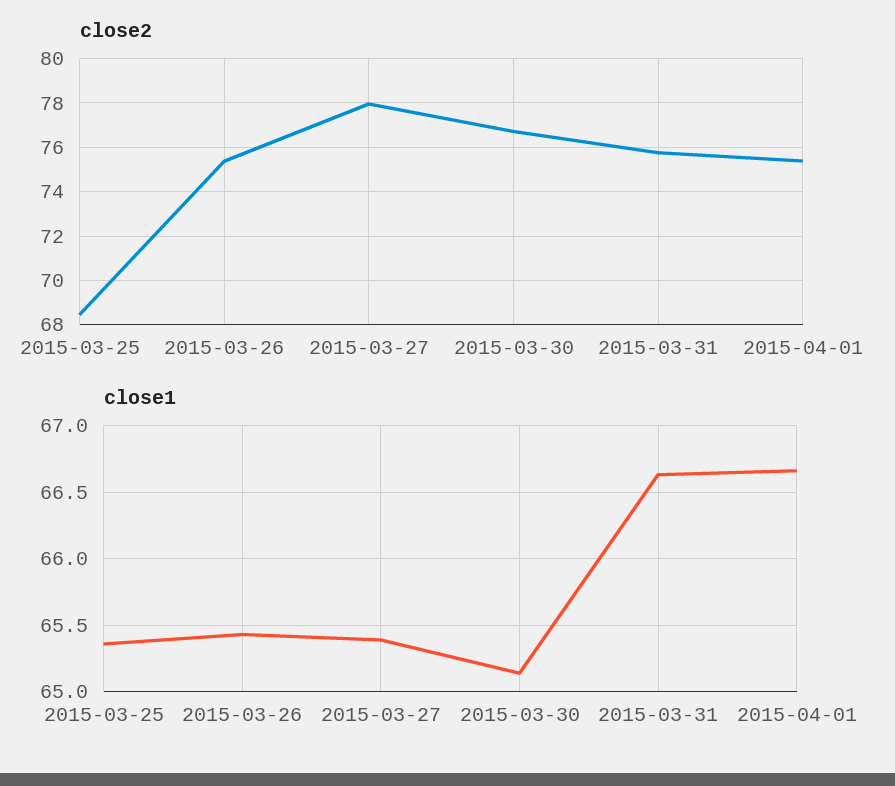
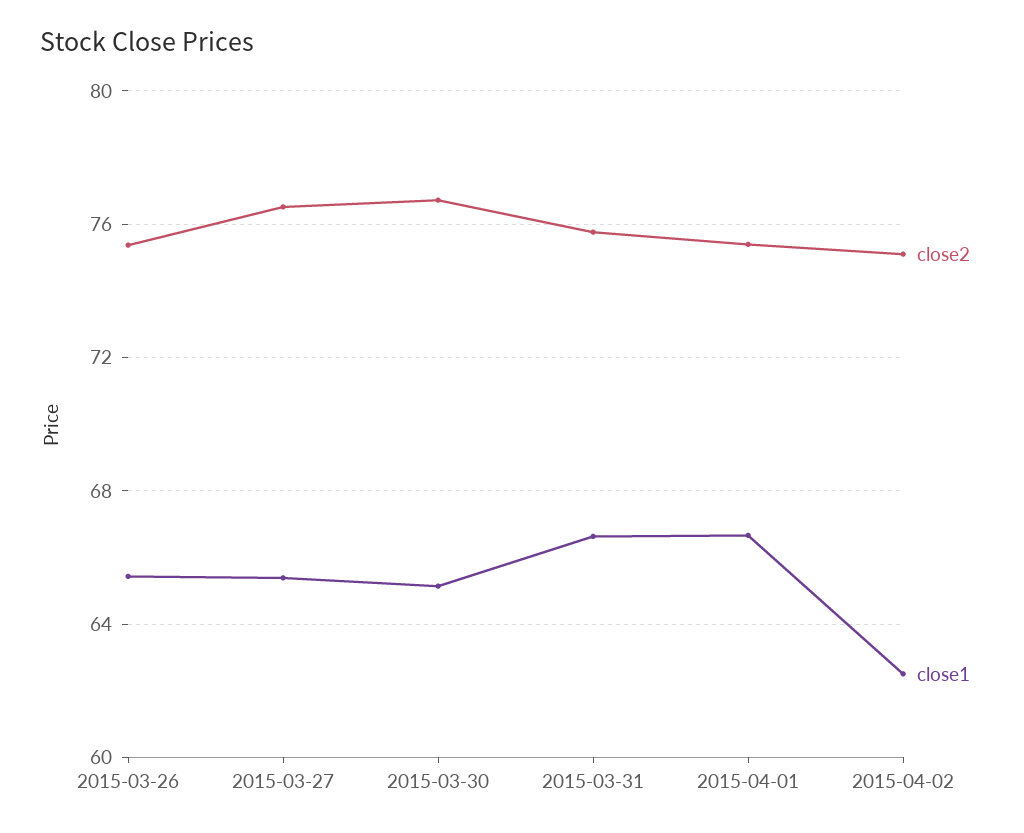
close2, 2015-03-25: 68.5 -> none
close2, 2015-03-27: 78 -> 76.5
close1, 2015-03-25: 65.35 -> none
close2, 2015-04-02: none -> 75
close1, 2015-04-02: none -> 62.5

